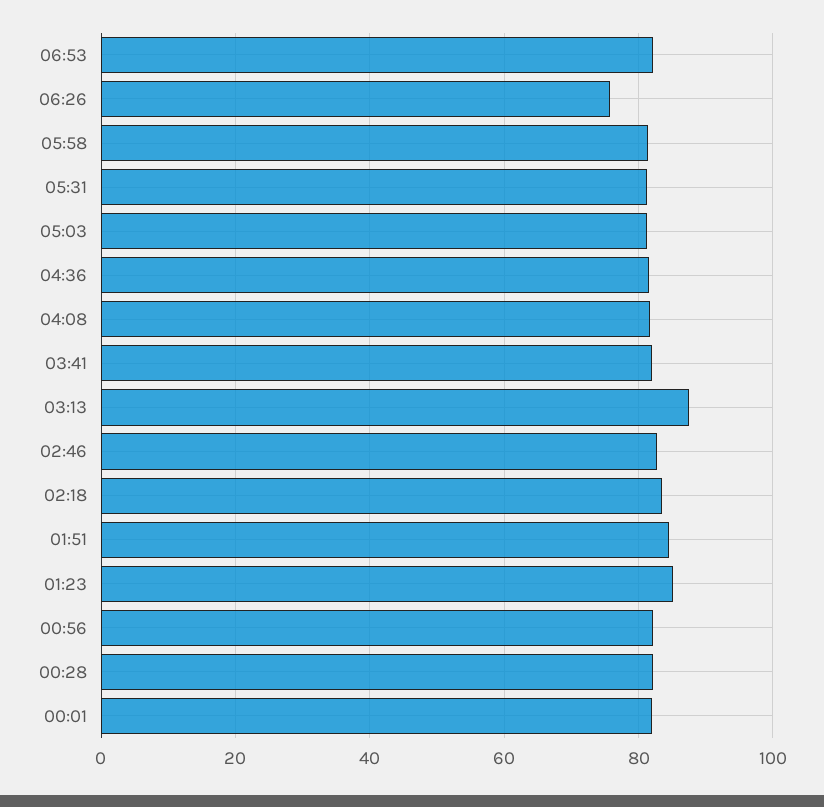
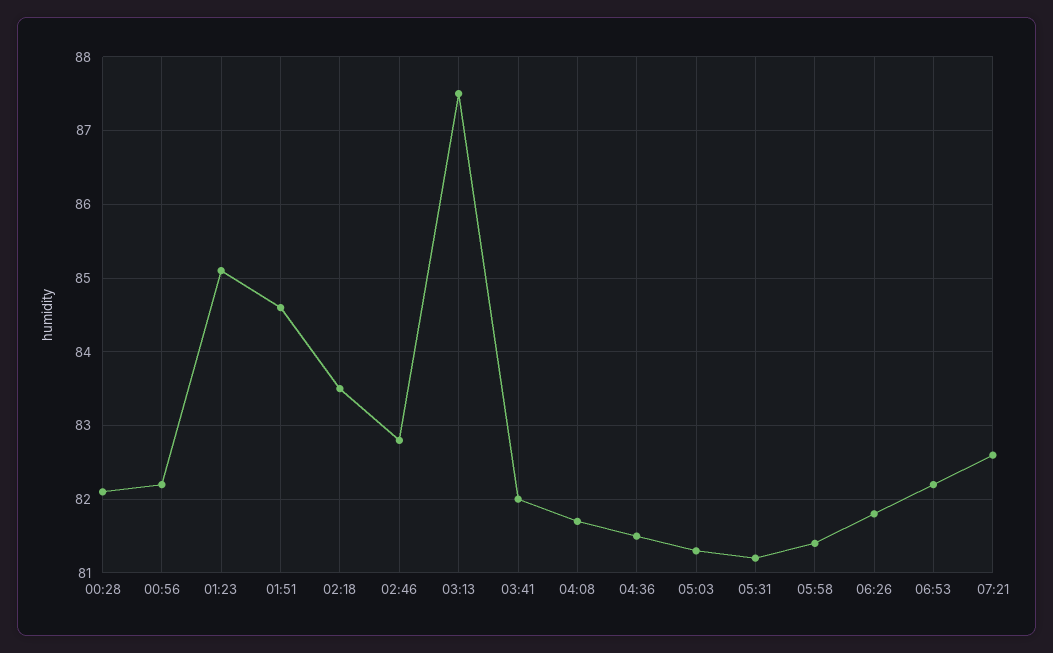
06:26: 76 -> 81.8
00:01: 82 -> none
07:21: none -> 82.6

